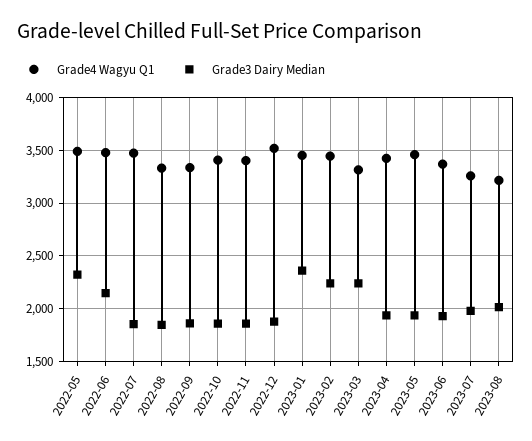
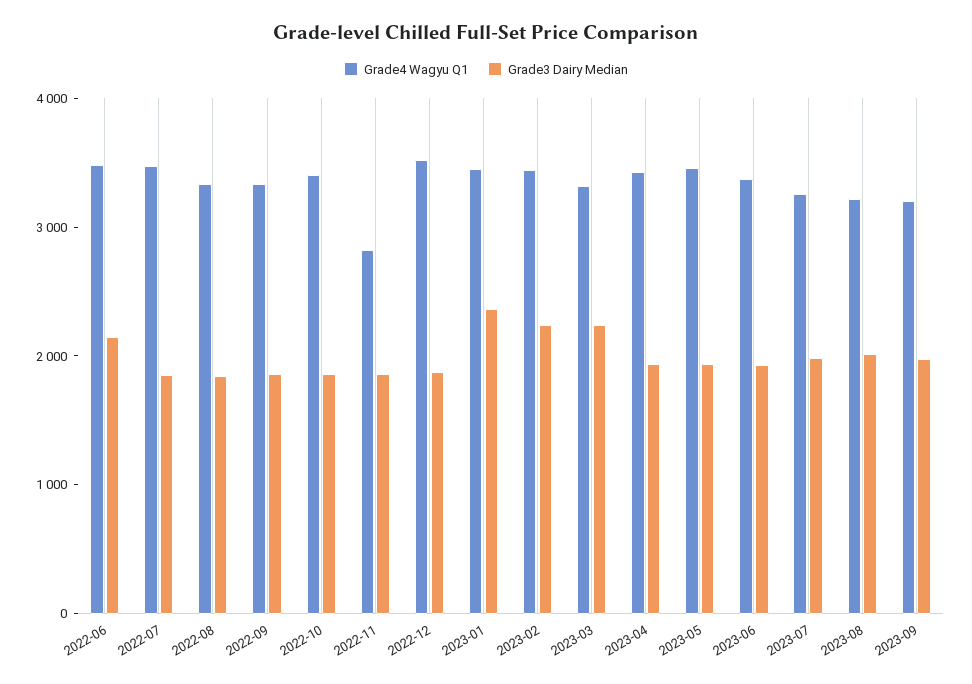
Grade4 Wagyu Q1, 2022-05: 3500 -> none
Grade3 Dairy Median, 2022-05: 2300 -> none
Grade4 Wagyu Q1, 2022-11: 3400 -> 2800
Grade4 Wagyu Q1, 2023-09: none -> 3200
Grade3 Dairy Median, 2023-09: none -> 2000

